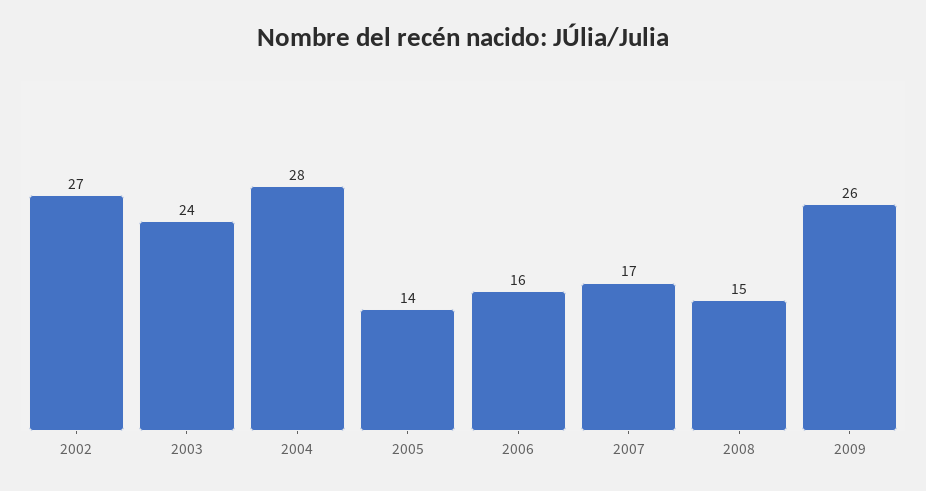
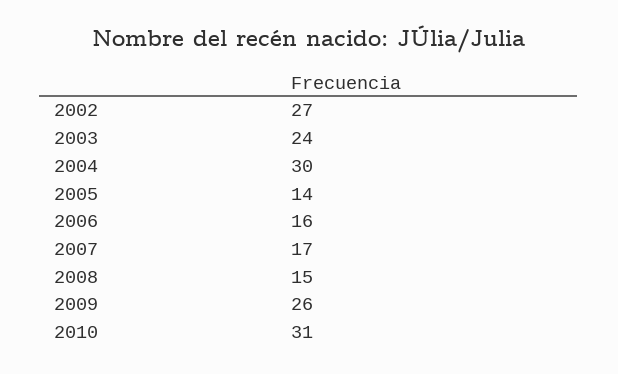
2004: 28 -> 30
2010: none -> 31

